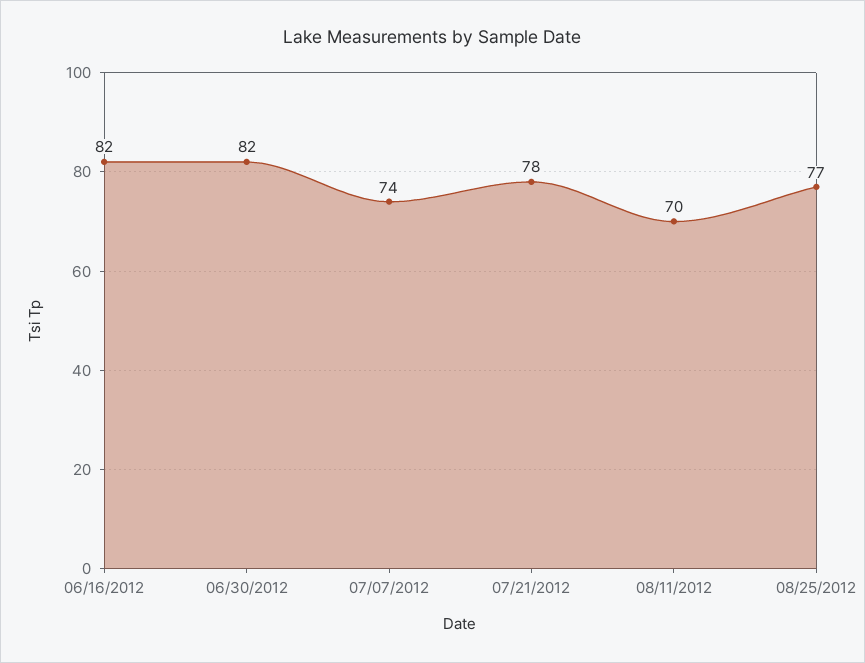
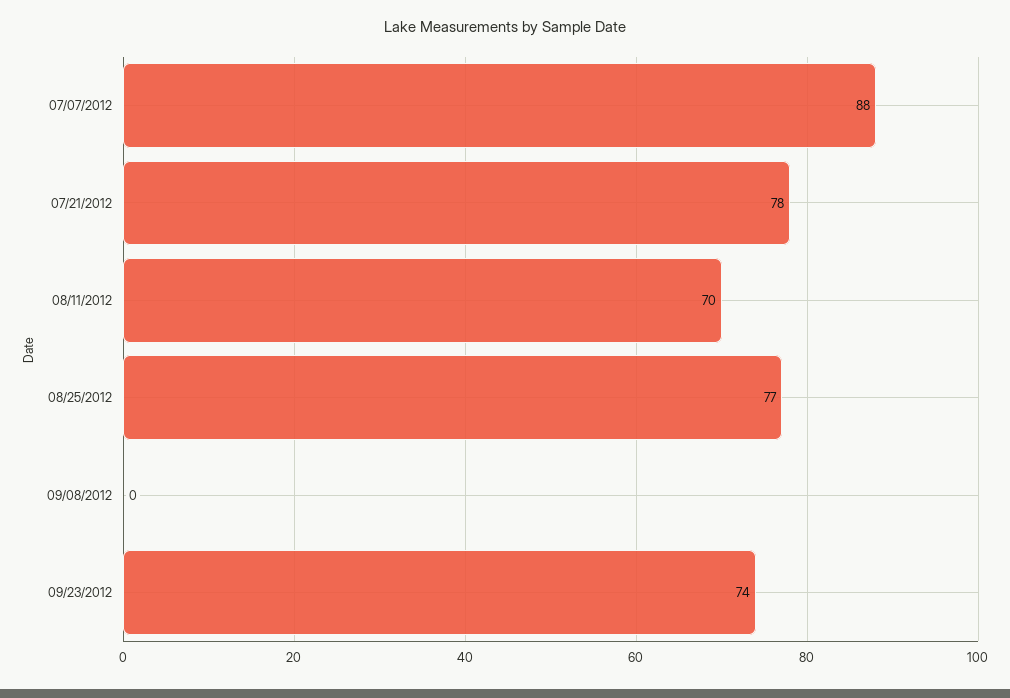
06/16/2012: 82 -> none
06/30/2012: 82 -> none
07/07/2012: 74 -> 88
09/08/2012: none -> 0
09/23/2012: none -> 74

